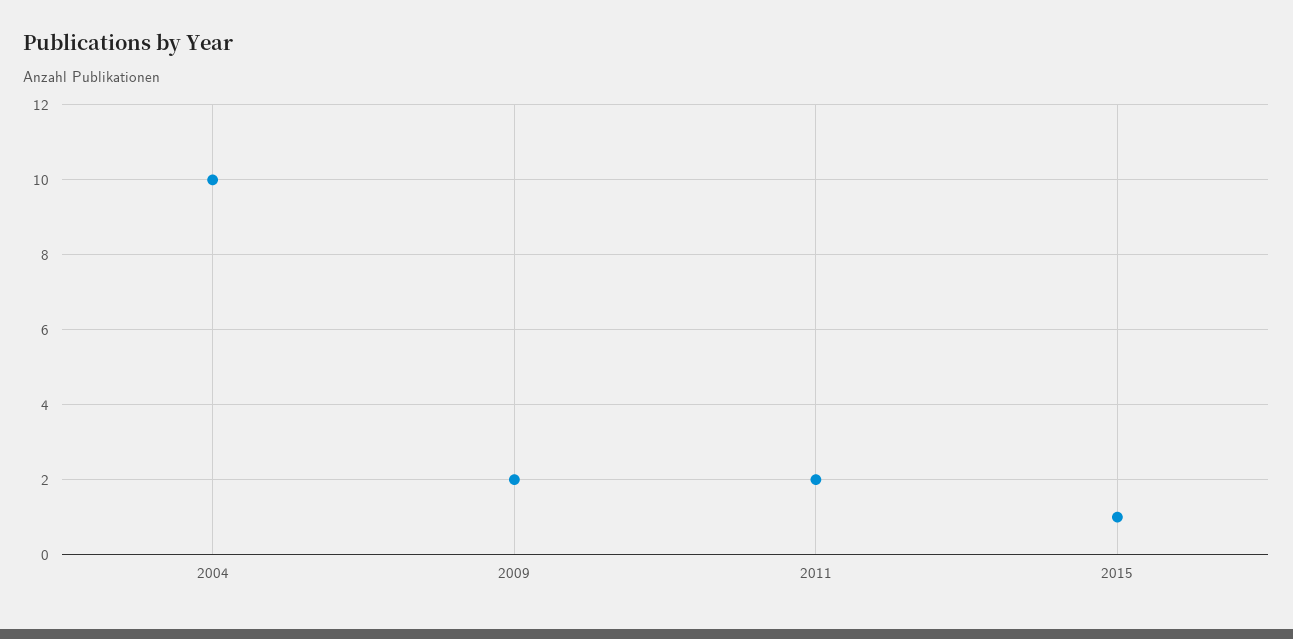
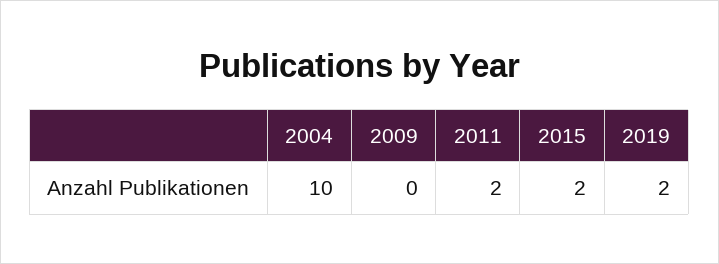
2009: 2 -> 0
2015: 1 -> 2
2019: none -> 2

